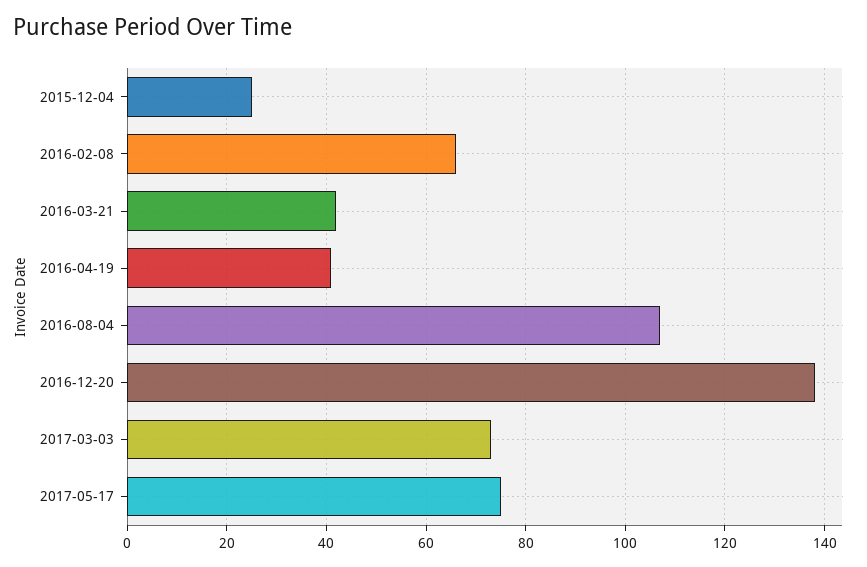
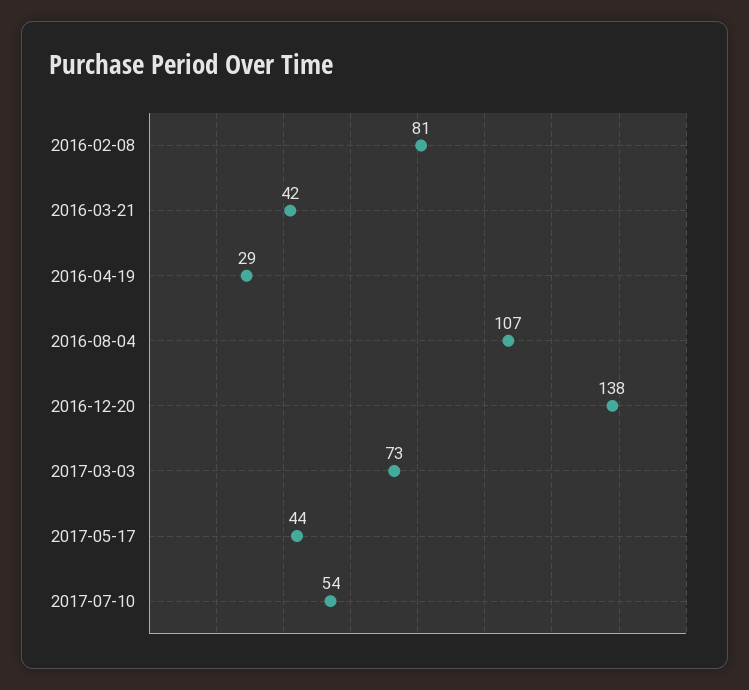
2015-12-04: 25 -> none
2016-02-08: 65 -> 81
2016-04-19: 40 -> 29
2017-05-17: 75 -> 44
2017-07-10: none -> 54

